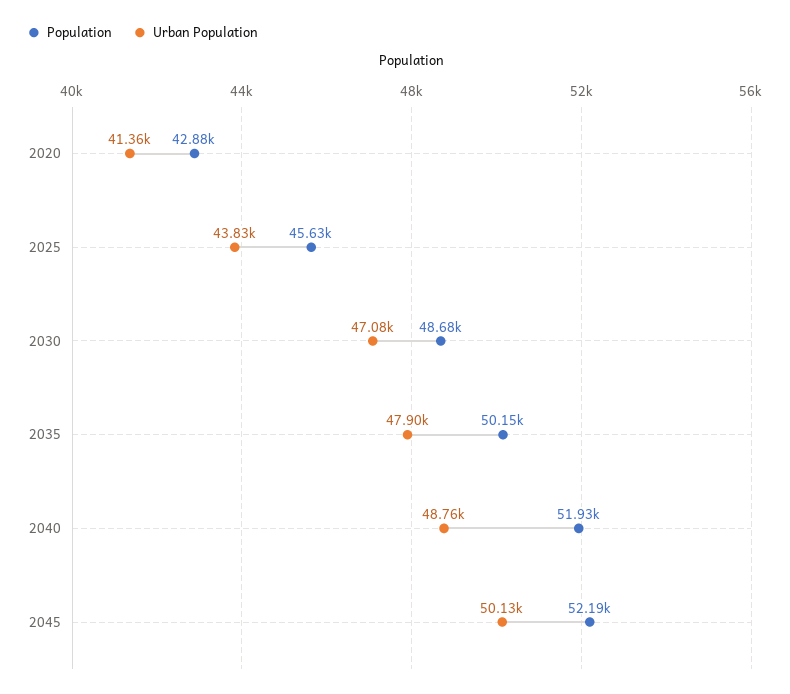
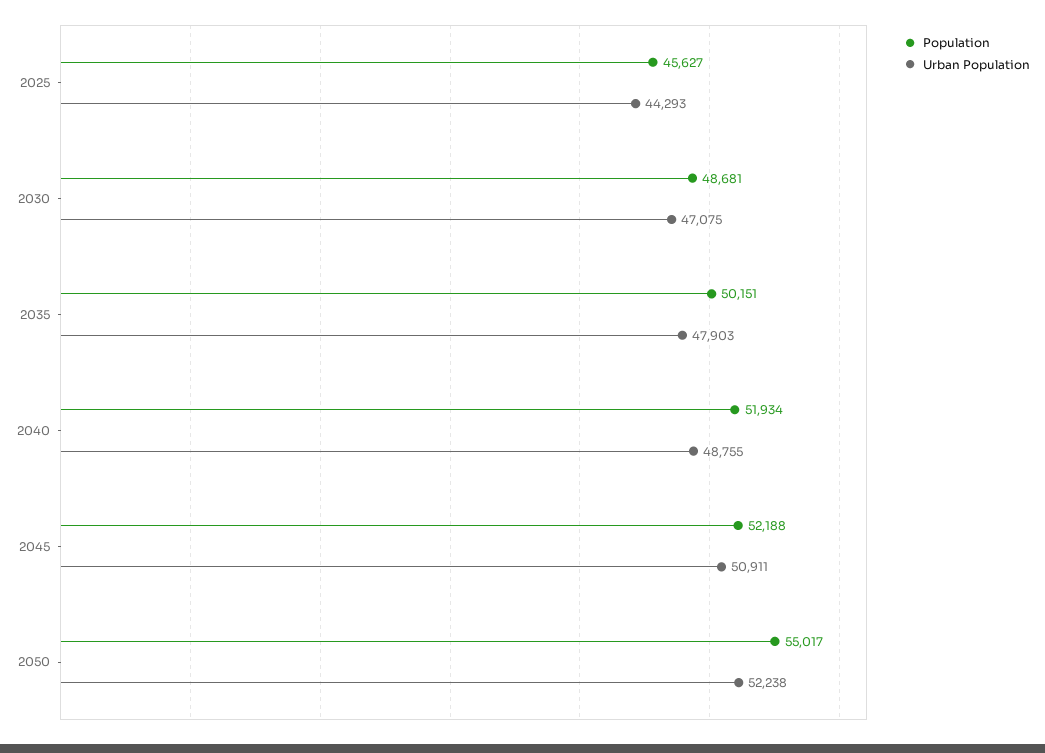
Population, 2020: 42880 -> none
Urban Population, 2020: 41360 -> none
Urban Population, 2025: 43830 -> 44293
Urban Population, 2045: 50130 -> 50911
Population, 2050: none -> 55017
Urban Population, 2050: none -> 52238

